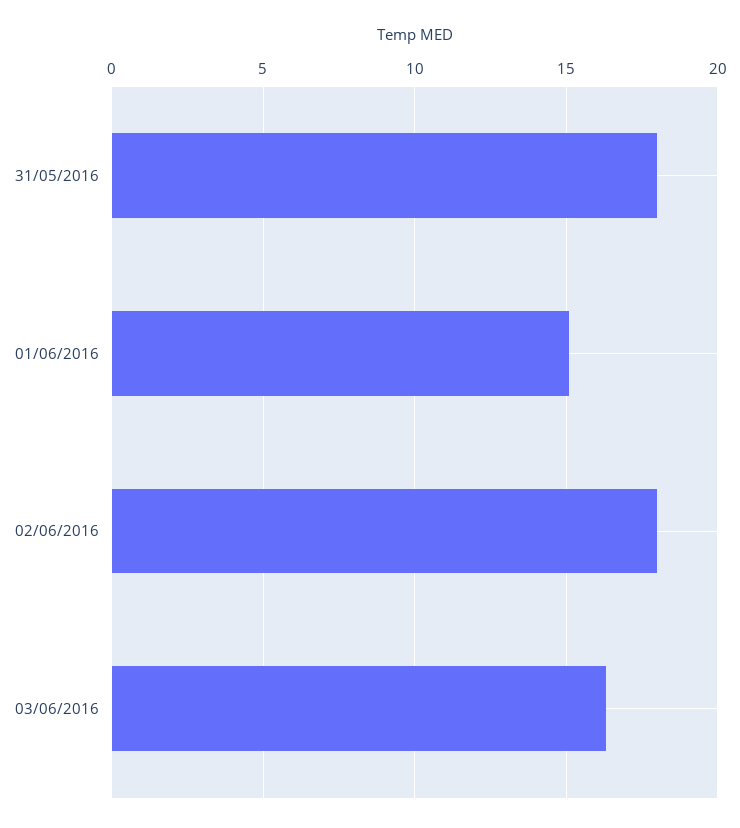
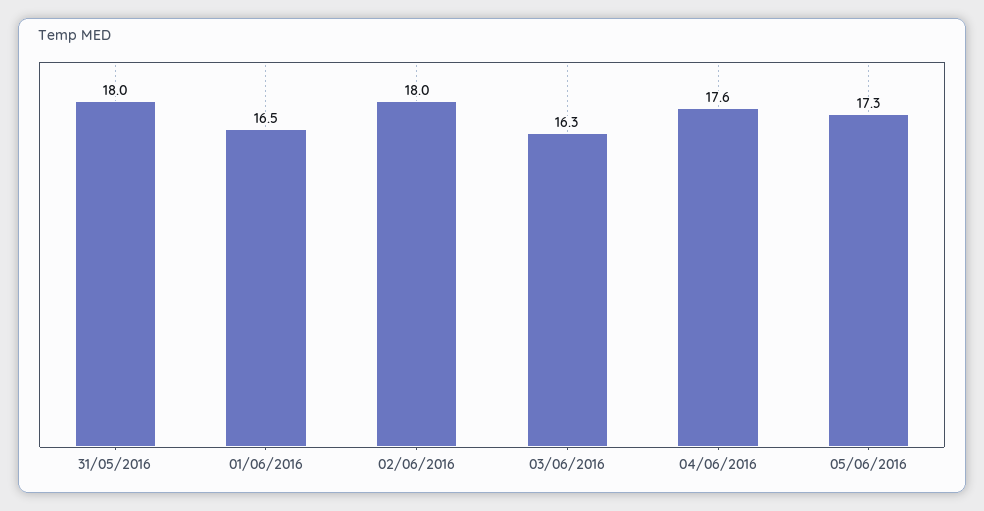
01/06/2016: 15 -> 16.5
04/06/2016: none -> 17.6
05/06/2016: none -> 17.3

